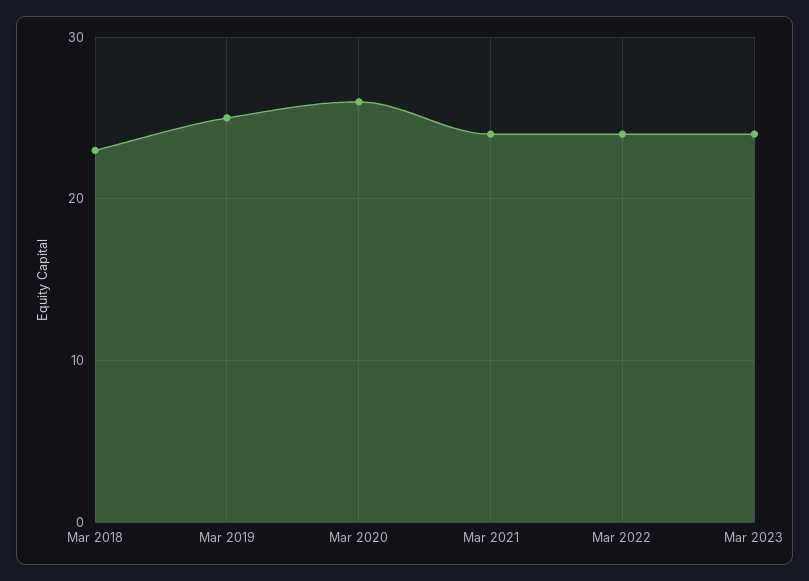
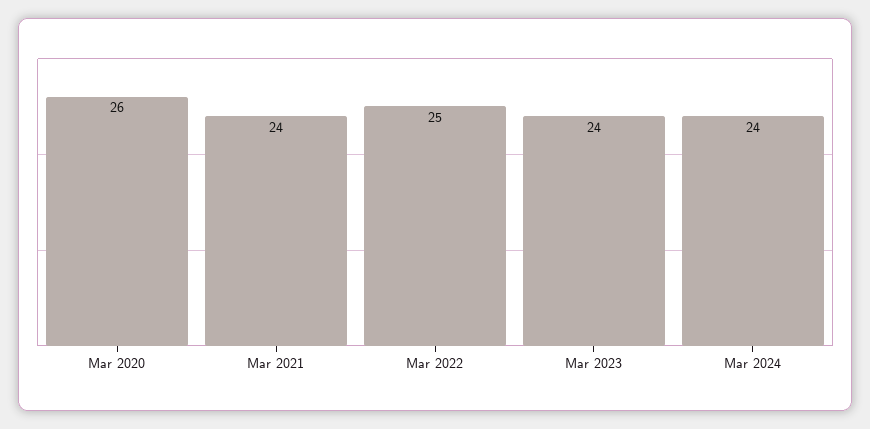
Mar 2018: 23 -> none
Mar 2019: 25 -> none
Mar 2022: 24 -> 25
Mar 2024: none -> 24

